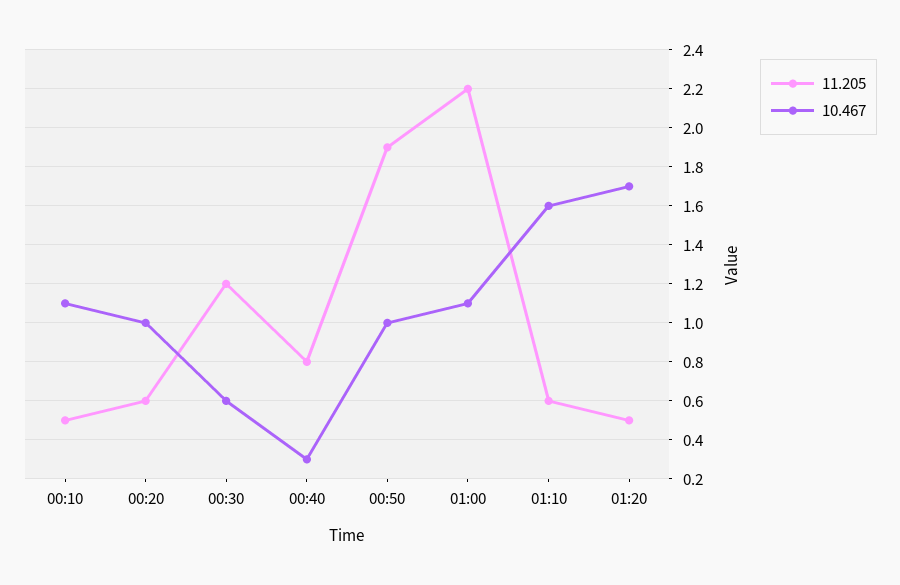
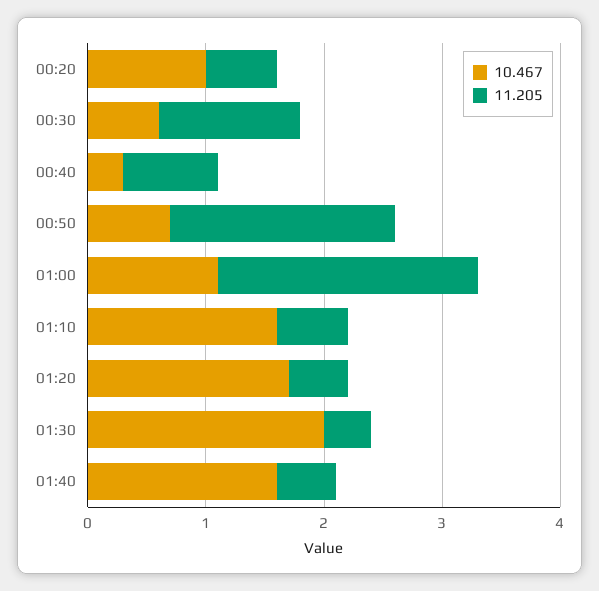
11.205, 00:10: 0.5 -> none
10.467, 00:10: 1.1 -> none
10.467, 00:50: 1 -> 0.7
10.467, 01:30: none -> 2
11.205, 01:30: none -> 0.4
10.467, 01:40: none -> 1.6
11.205, 01:40: none -> 0.5

